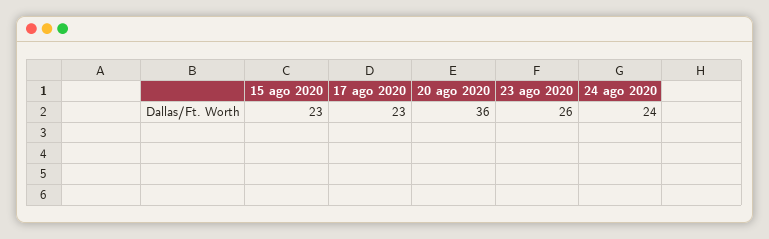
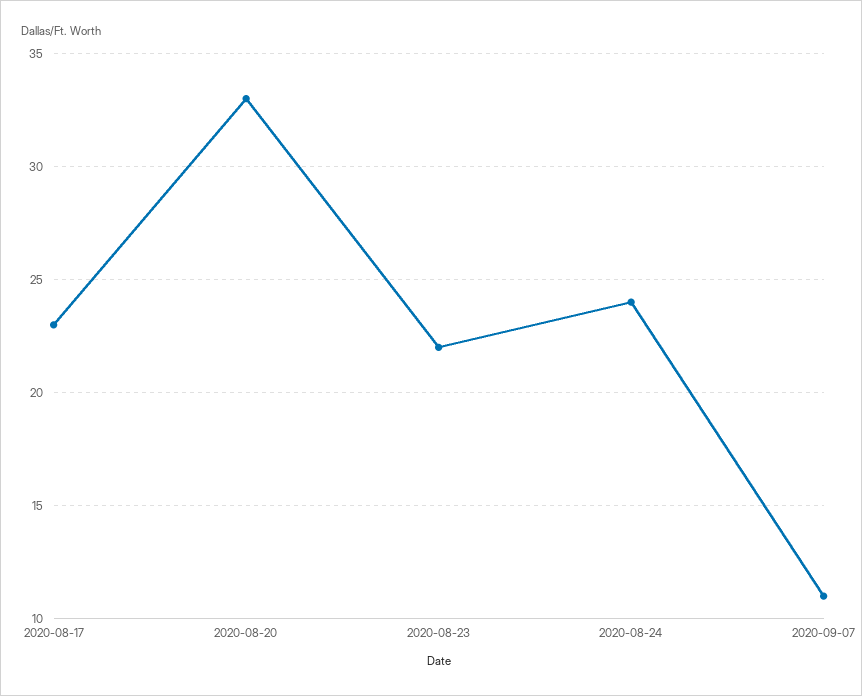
15 ago 2020: 23 -> none
20 ago 2020: 36 -> 33
23 ago 2020: 26 -> 22
2020-09-07: none -> 11

